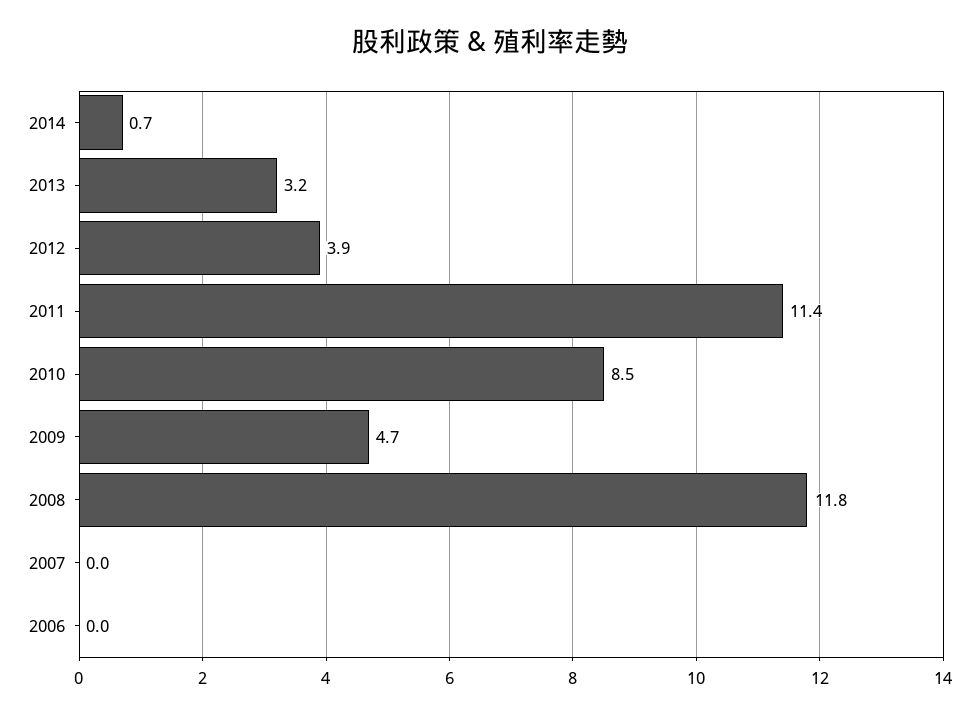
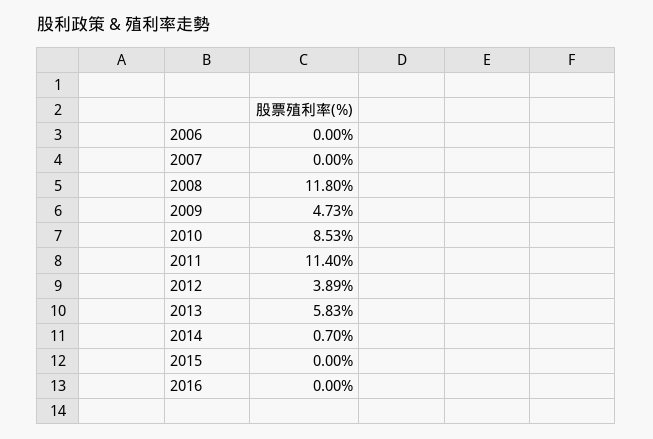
2013: 3.2 -> 5.83
2015: none -> 0
2016: none -> 0

